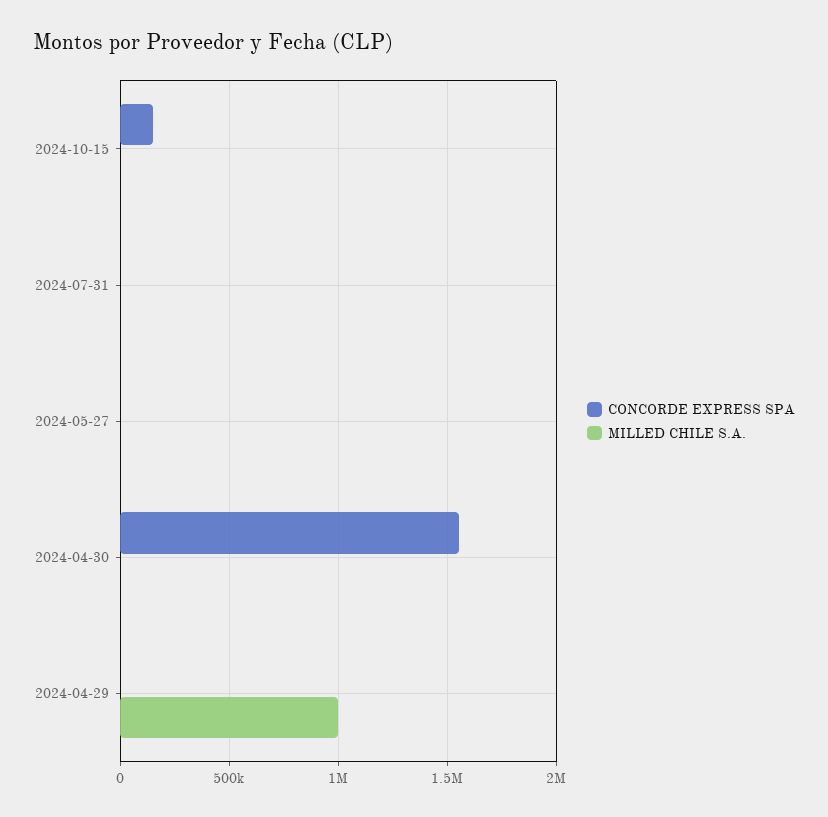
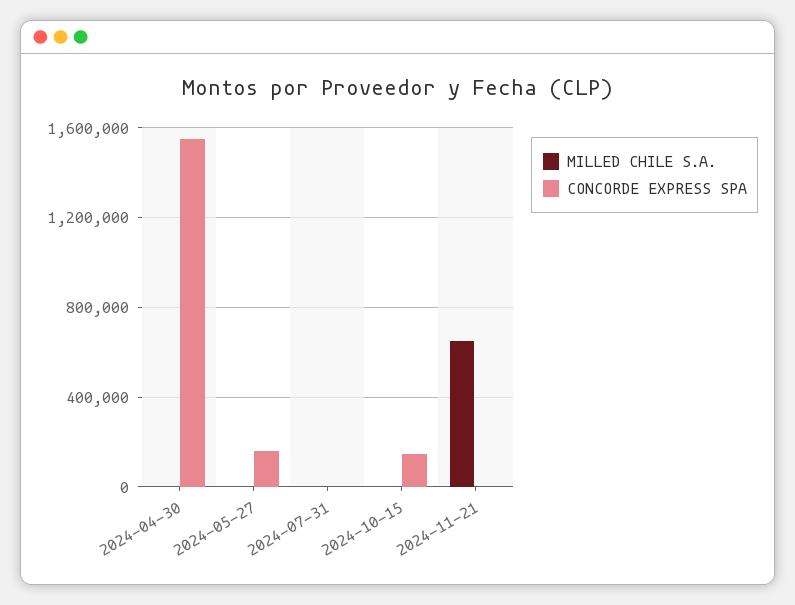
CONCORDE EXPRESS SPA, 2024-05-27: 0 -> 150000
CONCORDE EXPRESS SPA, 2024-04-29: 0 -> none
MILLED CHILE S.A., 2024-04-29: 1000000 -> none
MILLED CHILE S.A., 2024-11-21: none -> 650000
CONCORDE EXPRESS SPA, 2024-11-21: none -> 0

